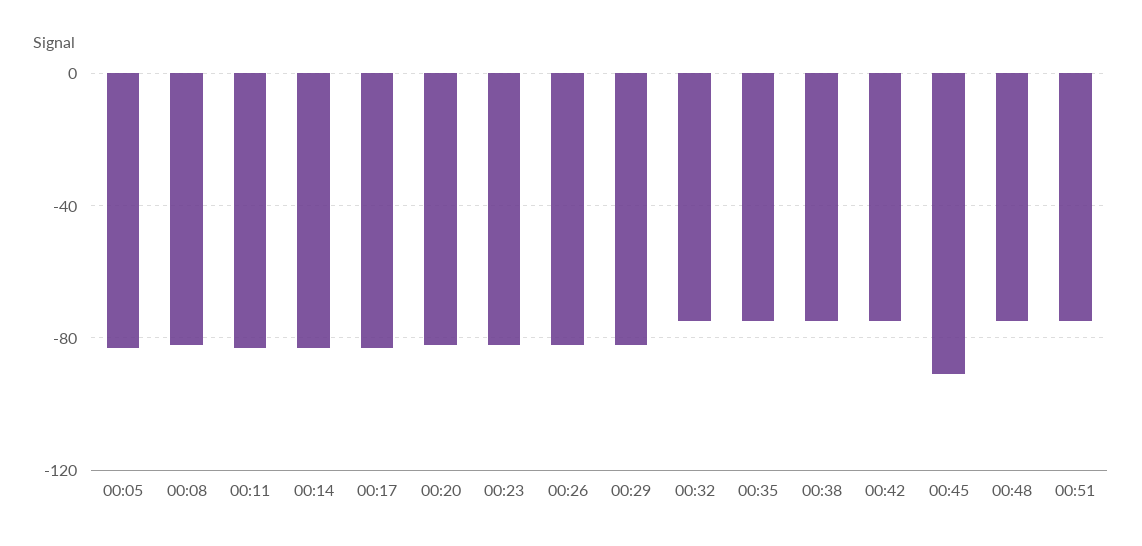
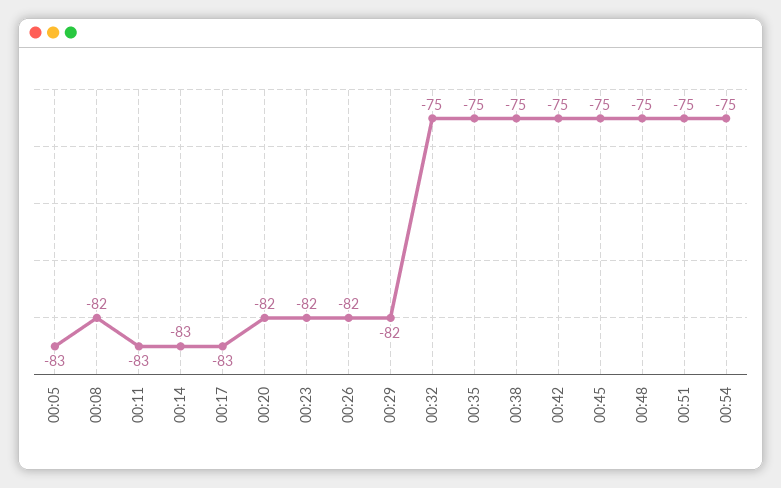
00:45: -90 -> -75
00:54: none -> -75

